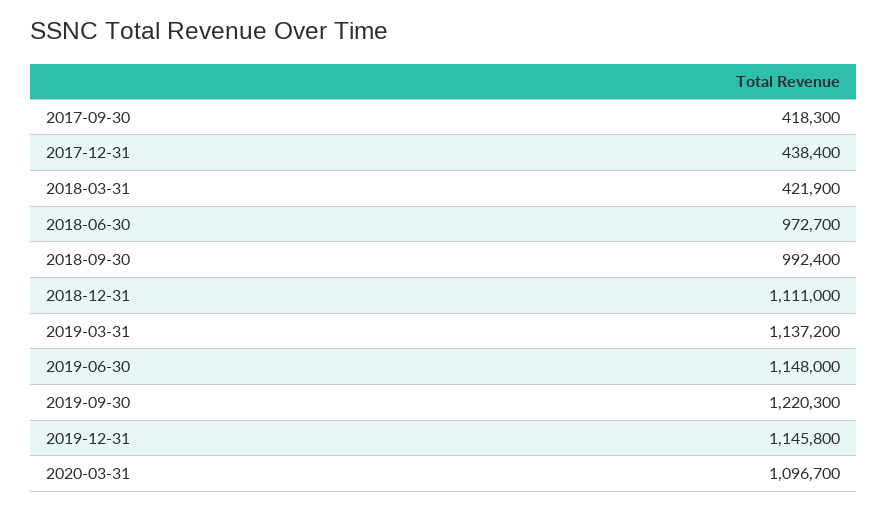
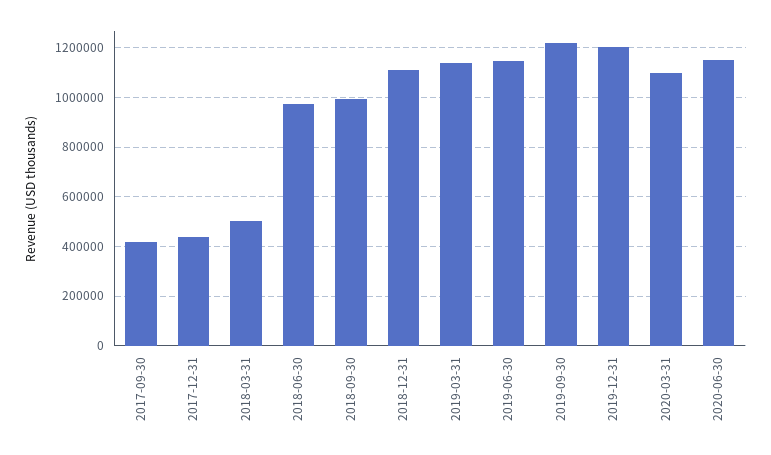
2018-03-31: 421900 -> 500000
2019-12-31: 1145800 -> 1200000
2020-06-30: none -> 1150000

